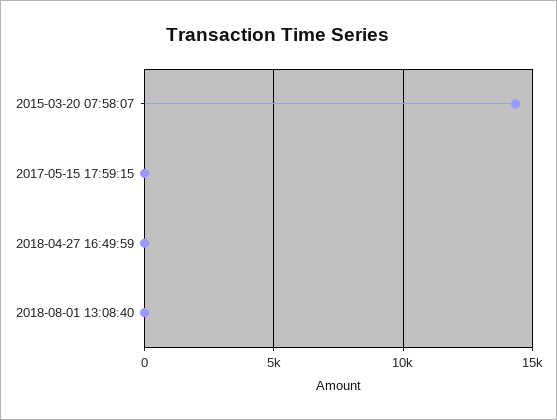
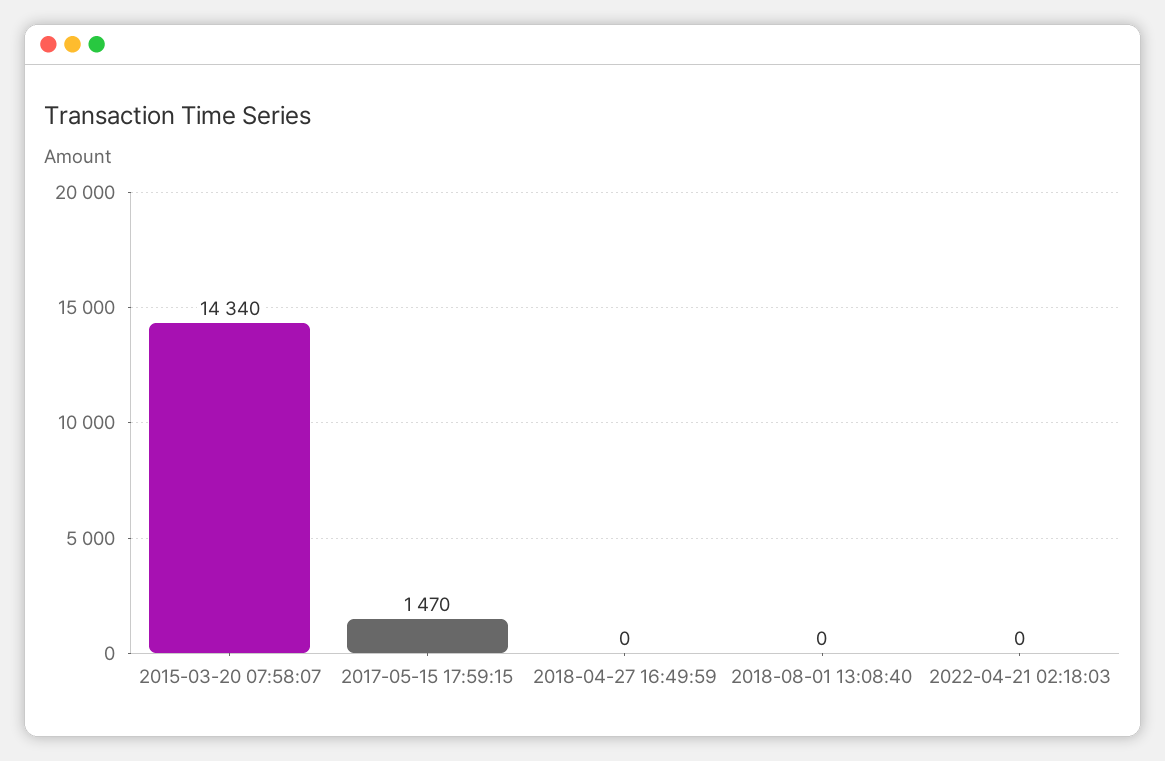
2017-05-15 17:59:15: 0 -> 1470
2022-04-21 02:18:03: none -> 0

